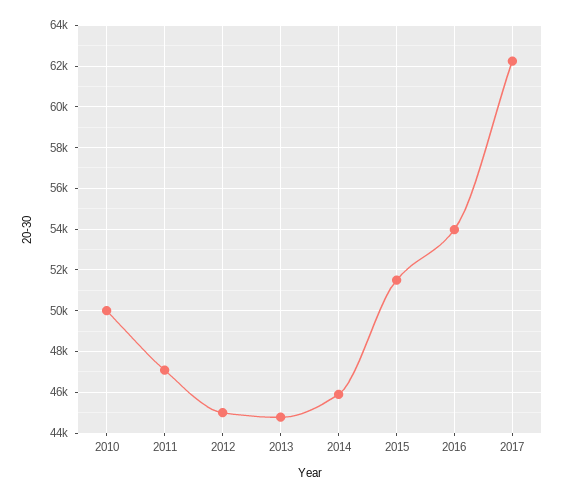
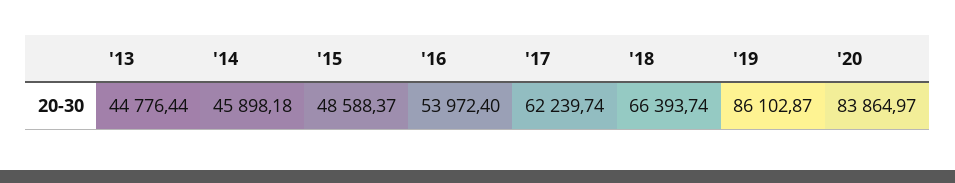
2010: 50000 -> none
2011: 47000 -> none
2012: 45000 -> none
2015: 51500 -> 48588.37
'18: none -> 66393.74
'19: none -> 86102.87
'20: none -> 83864.97

